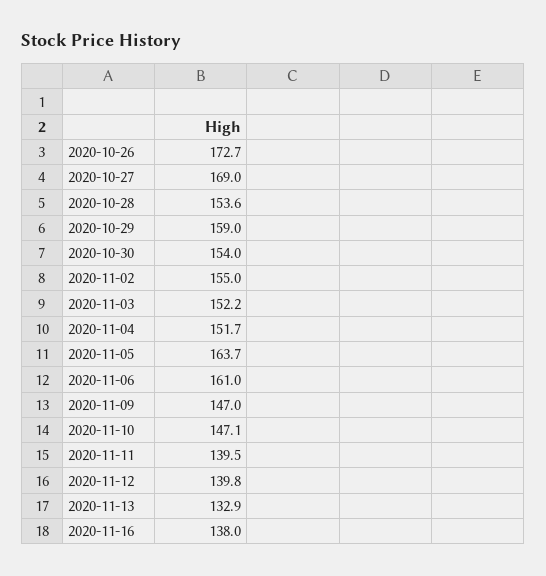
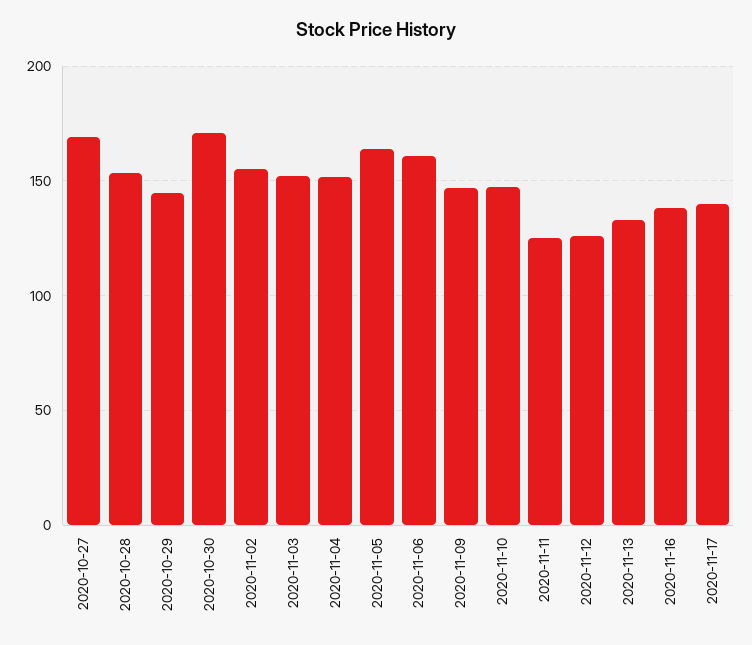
2020-10-26: 172.7 -> none
2020-10-29: 159 -> 145
2020-10-30: 154 -> 170
2020-11-11: 139.5 -> 125
2020-11-12: 139.8 -> 125
2020-11-17: none -> 140

